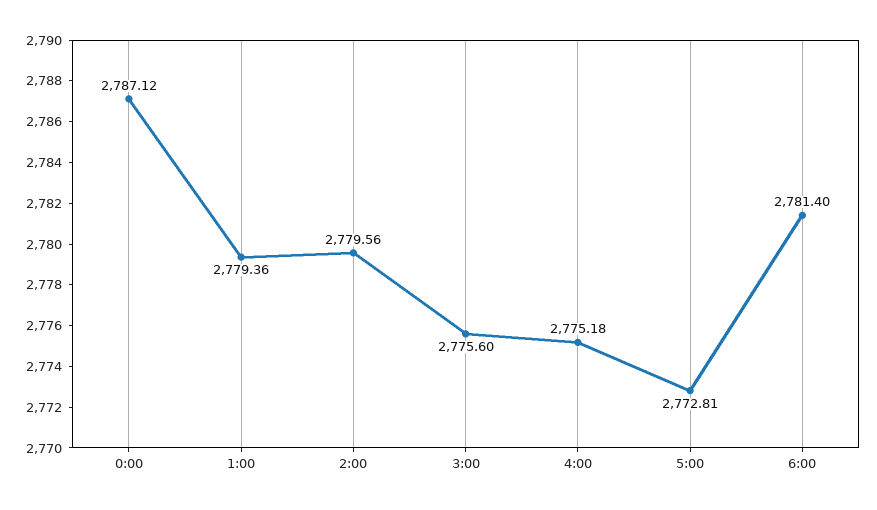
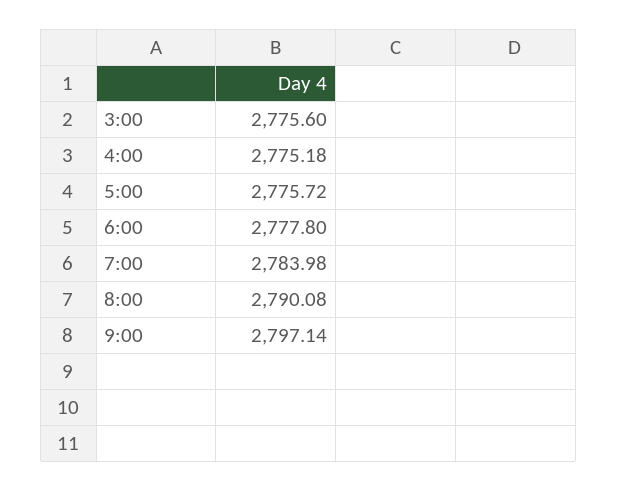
0:00: 2787.12 -> none
1:00: 2779.36 -> none
2:00: 2779.56 -> none
5:00: 2772.81 -> 2775.72
6:00: 2781.4 -> 2777.8
7:00: none -> 2783.98
8:00: none -> 2790.08
9:00: none -> 2797.14

